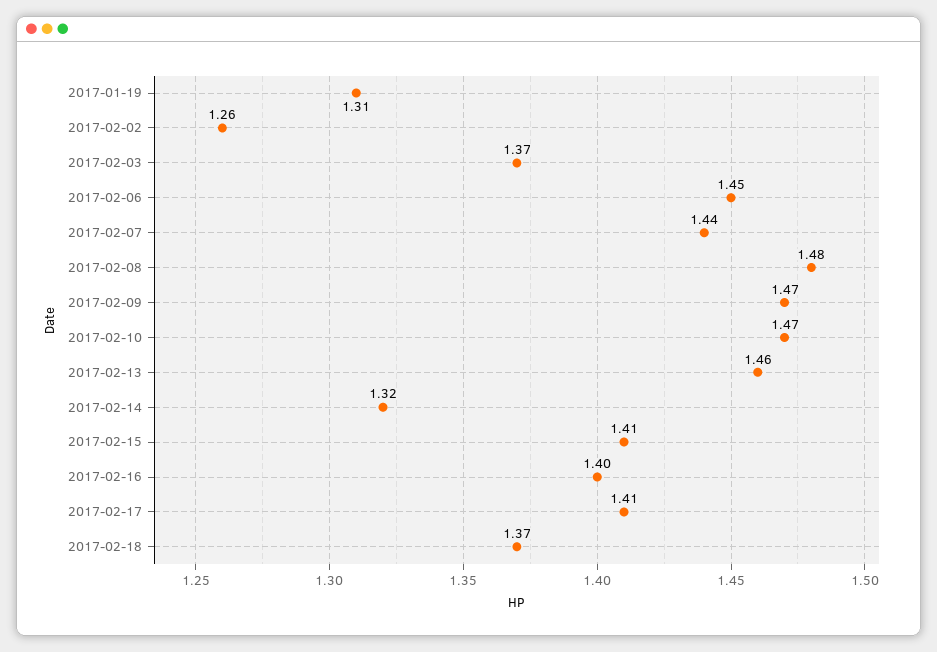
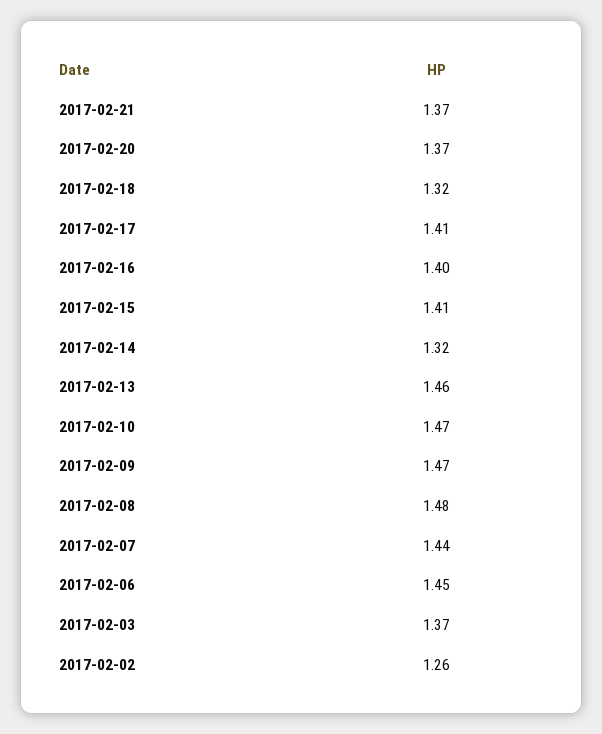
2017-01-19: 1.31 -> none
2017-02-18: 1.37 -> 1.32
2017-02-21: none -> 1.37
2017-02-20: none -> 1.37

